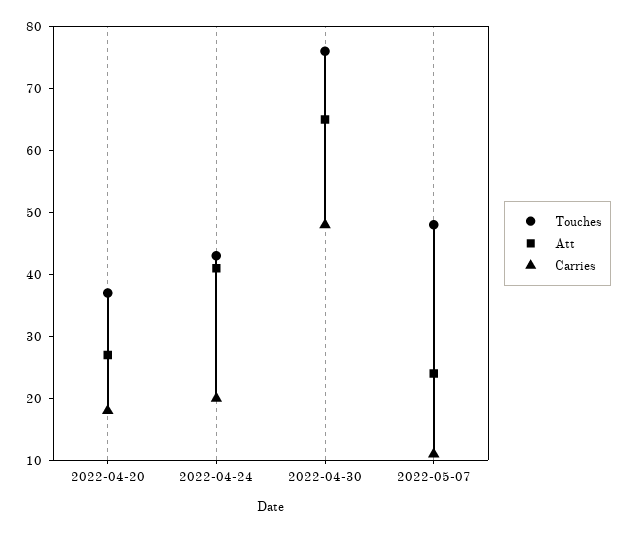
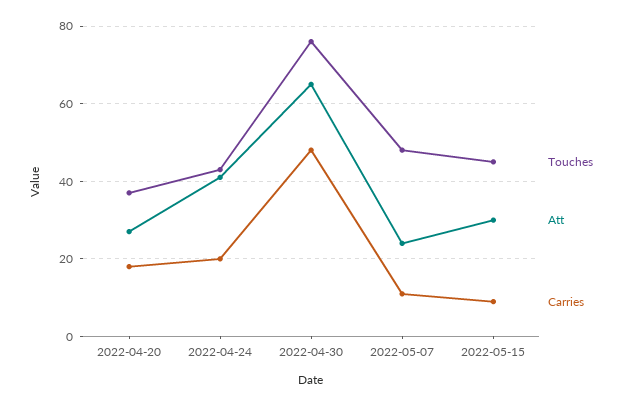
Touches, 2022-05-15: none -> 45
Att, 2022-05-15: none -> 30
Carries, 2022-05-15: none -> 10

